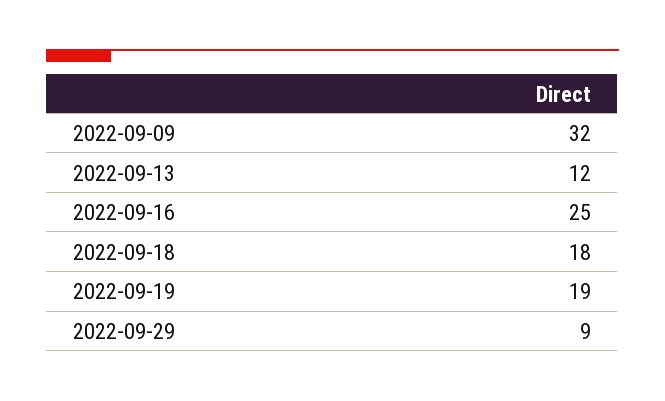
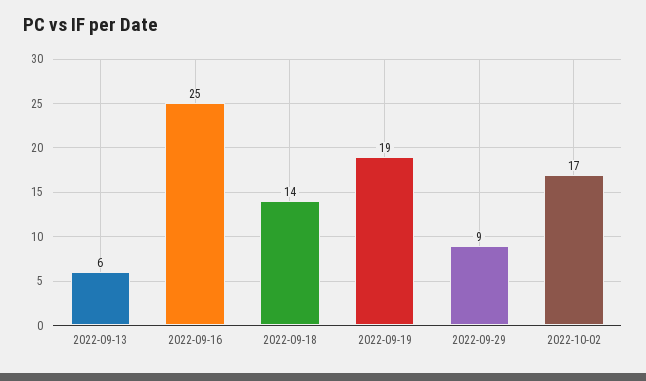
2022-09-09: 32 -> none
2022-09-13: 12 -> 6
2022-09-18: 18 -> 14
2022-10-02: none -> 17

